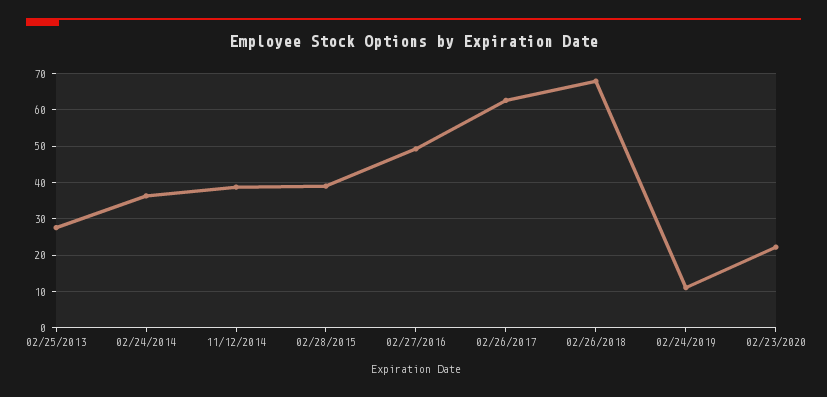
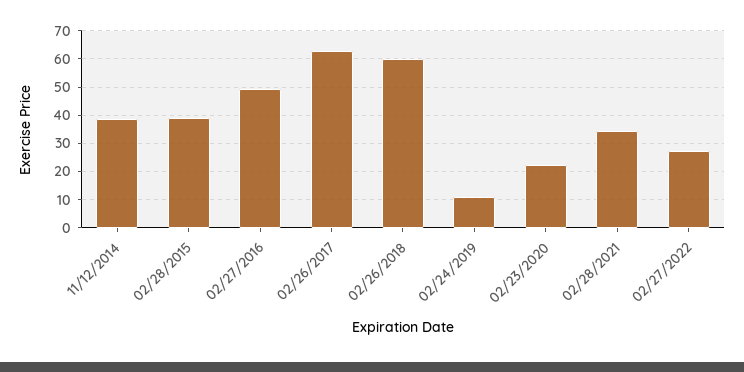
02/25/2013: 28 -> none
02/24/2014: 36 -> none
02/26/2018: 68 -> 60
02/28/2021: none -> 35
02/27/2022: none -> 27.5

